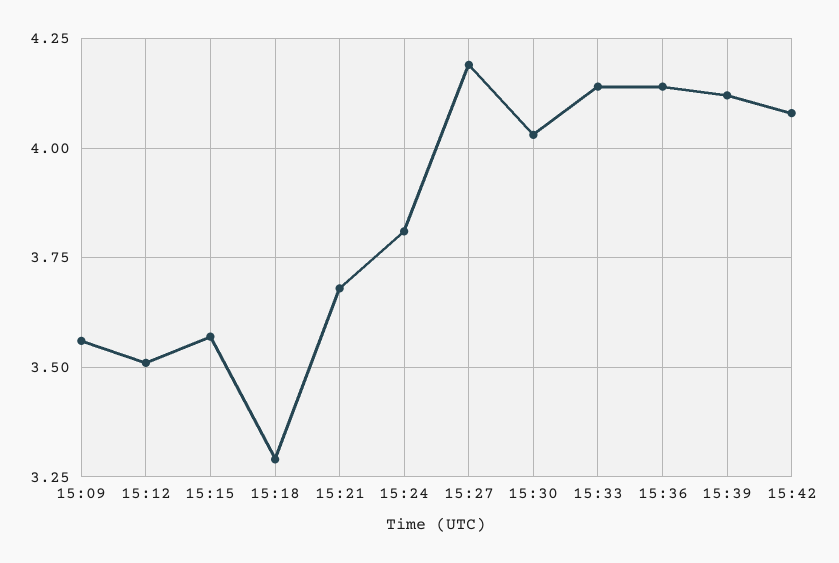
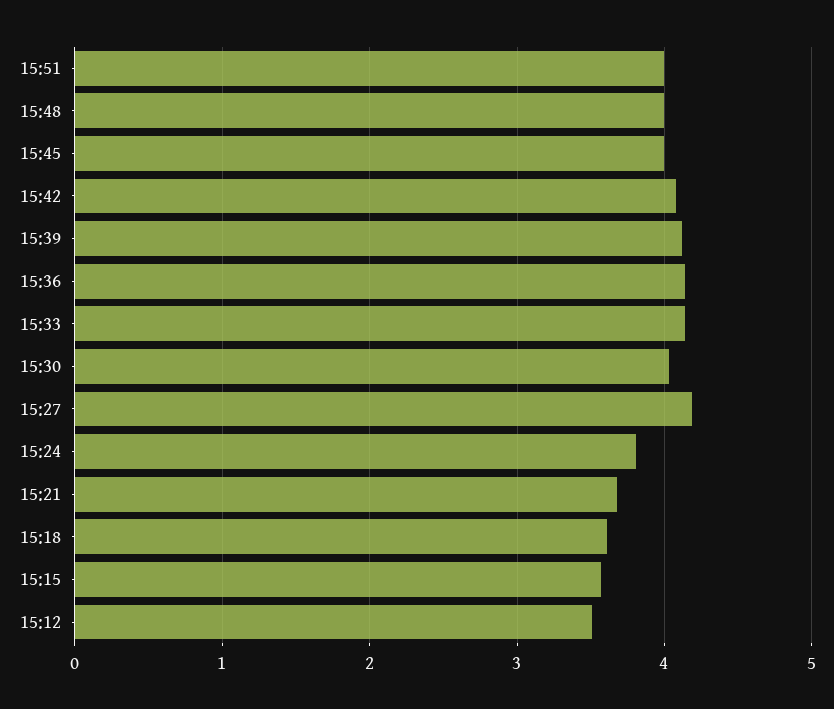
15:09: 3.55 -> none
15:18: 3.3 -> 3.6
15:51: none -> 4
15:48: none -> 4
15:45: none -> 4

